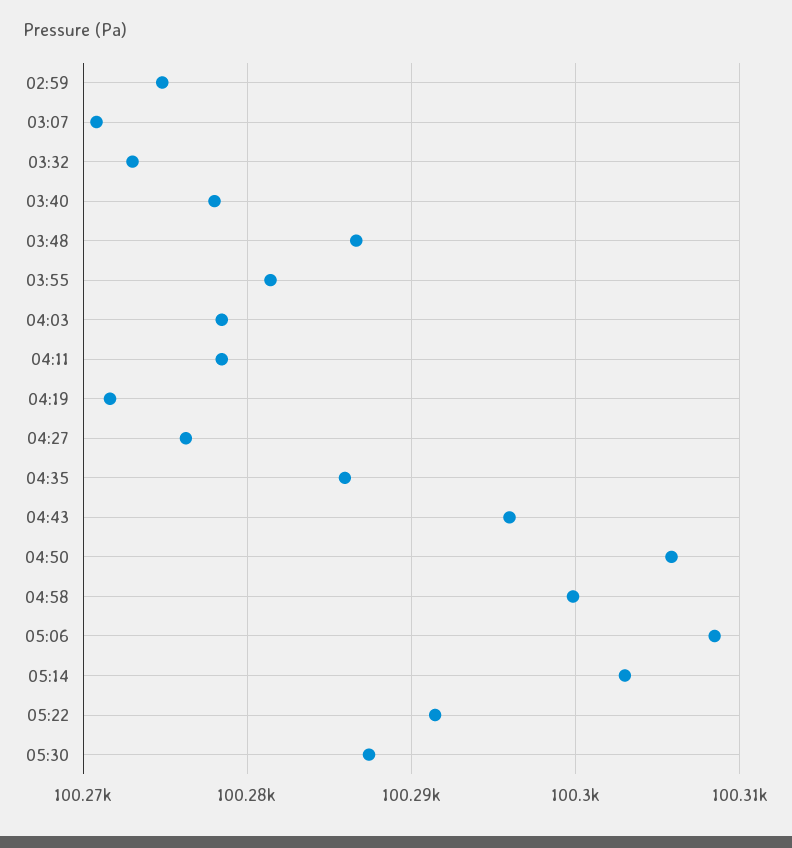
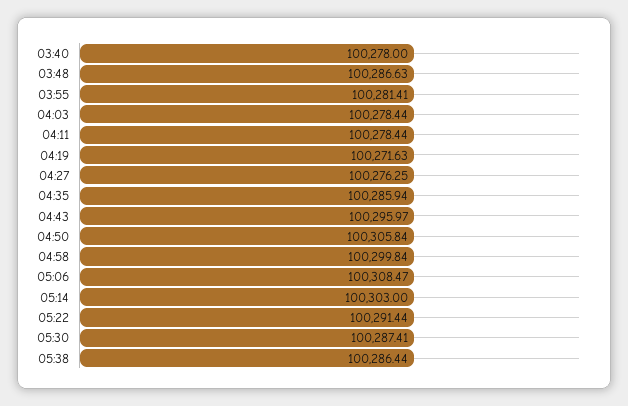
02:59: 100275 -> none
03:07: 100271 -> none
03:32: 100273 -> none
05:38: none -> 100286.44

